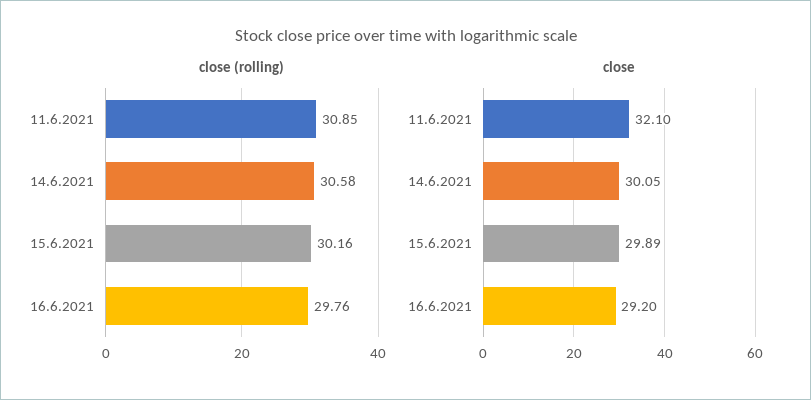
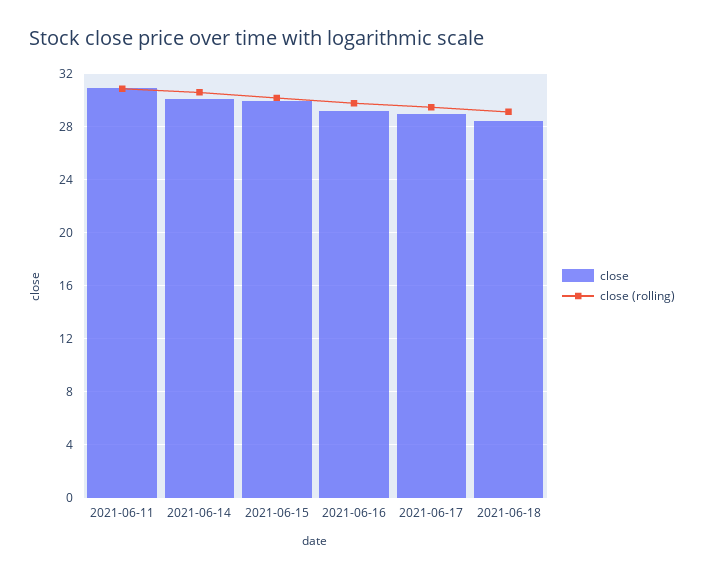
close, 11.6.2021: 32.1 -> 31
close, 2021-06-17: none -> 29
close (rolling), 2021-06-17: none -> 29.5
close, 2021-06-18: none -> 28.5
close (rolling), 2021-06-18: none -> 29

